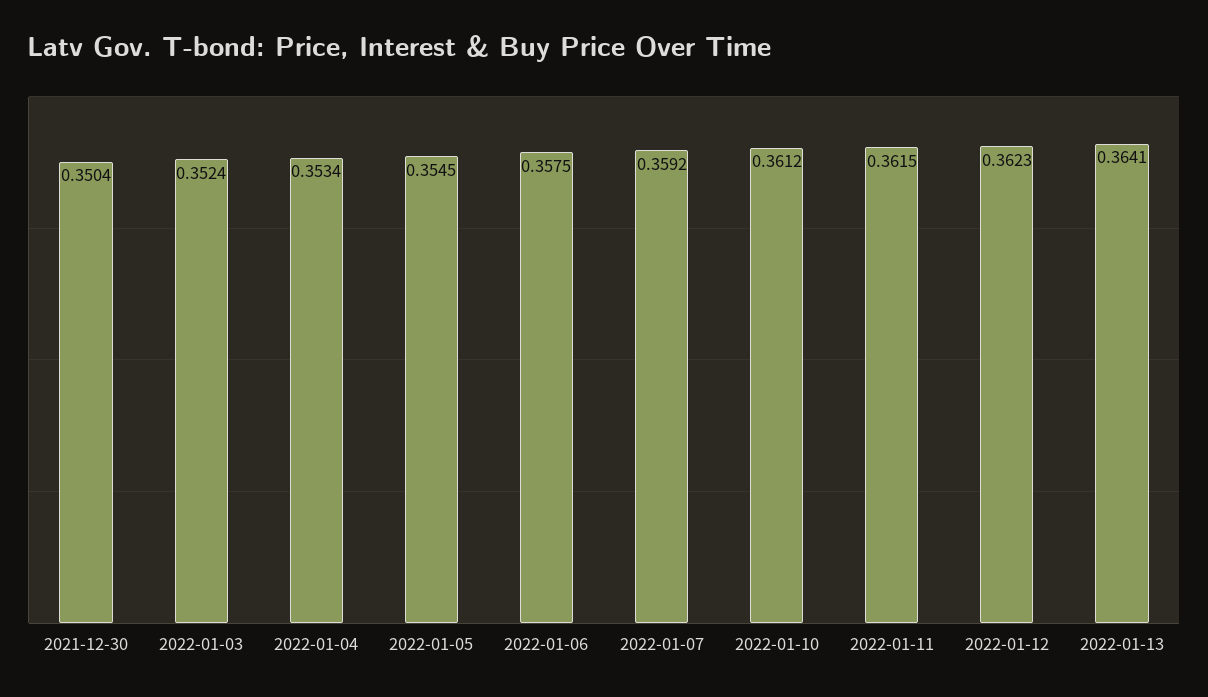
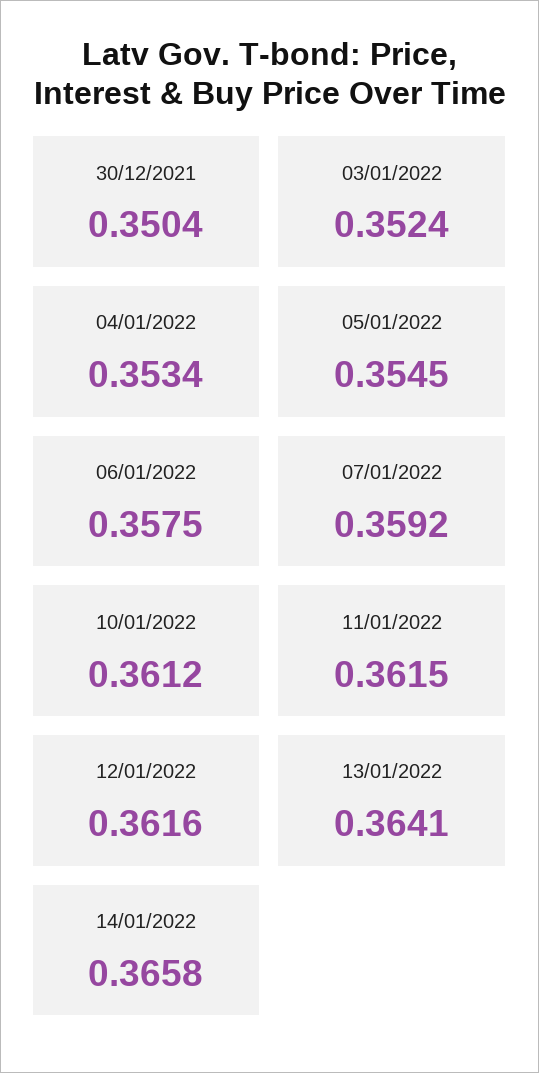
2022-01-12: 0.3623 -> 0.3616
14/01/2022: none -> 0.3658

